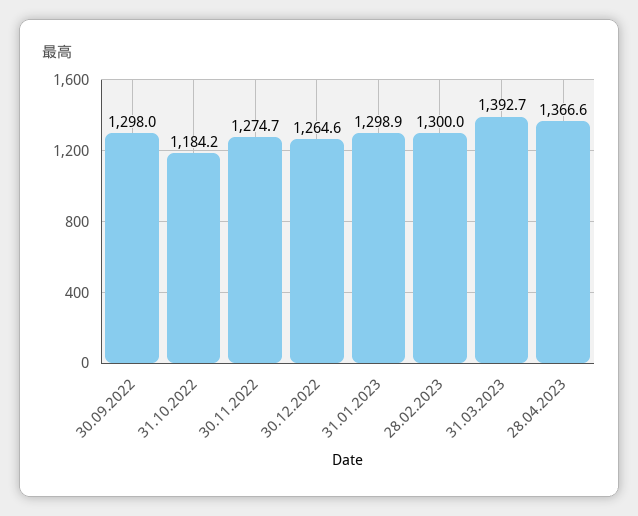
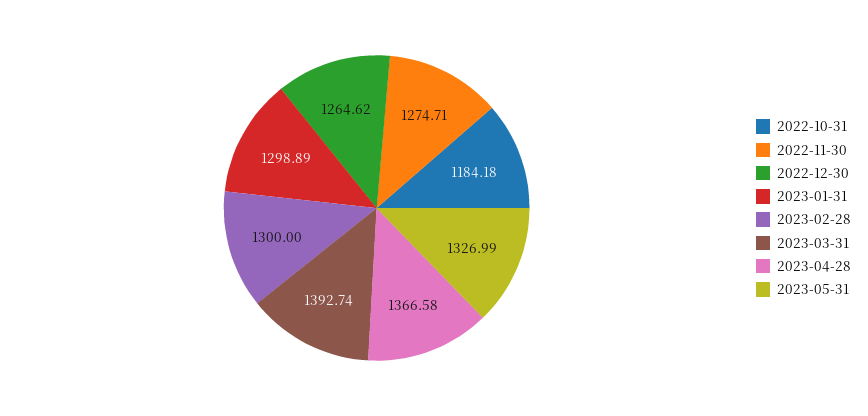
30.09.2022: 1298 -> none
2023-05-31: none -> 1326.99

